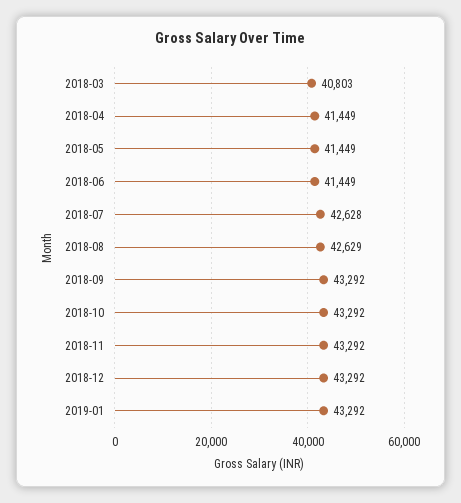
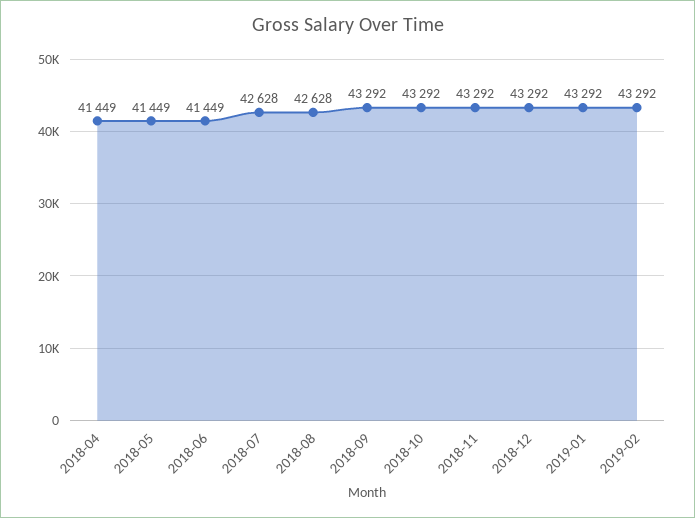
2018-03: 40803 -> none
2018-08: 42629 -> 42628
2019-02: none -> 43292

